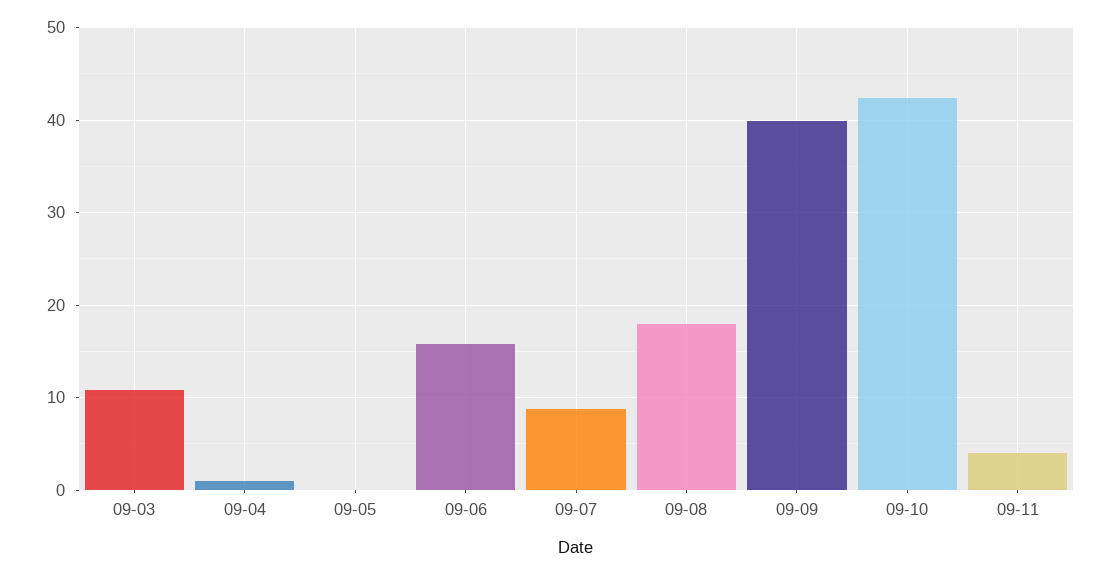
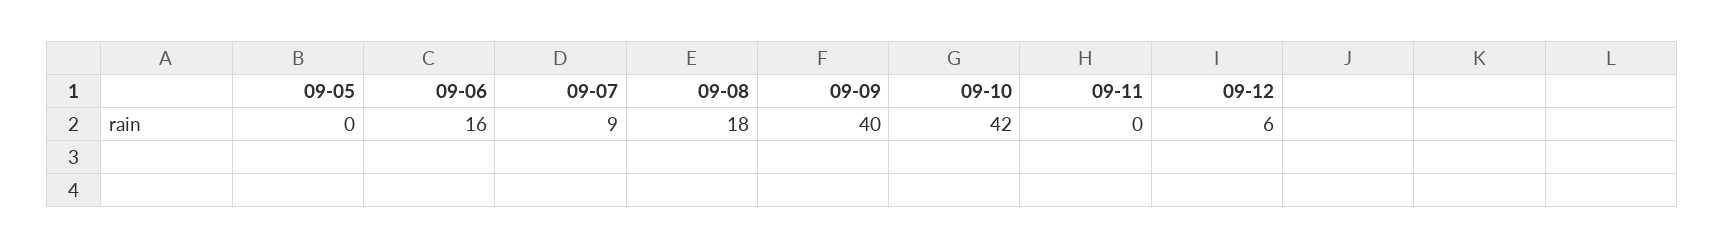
09-03: 11 -> none
09-04: 1 -> none
09-11: 4 -> 0
09-12: none -> 6

